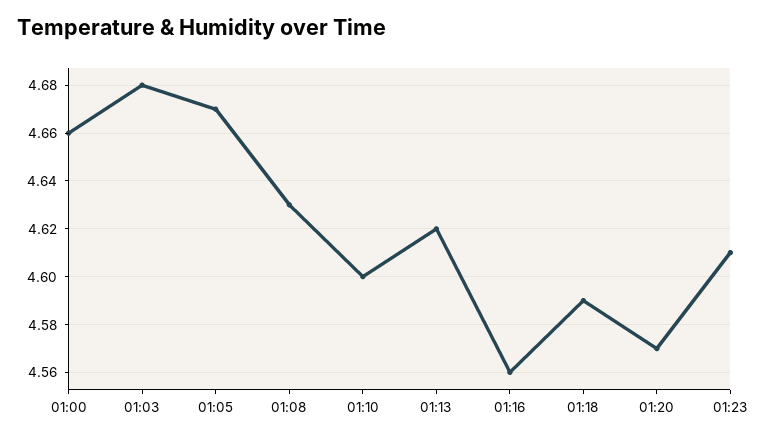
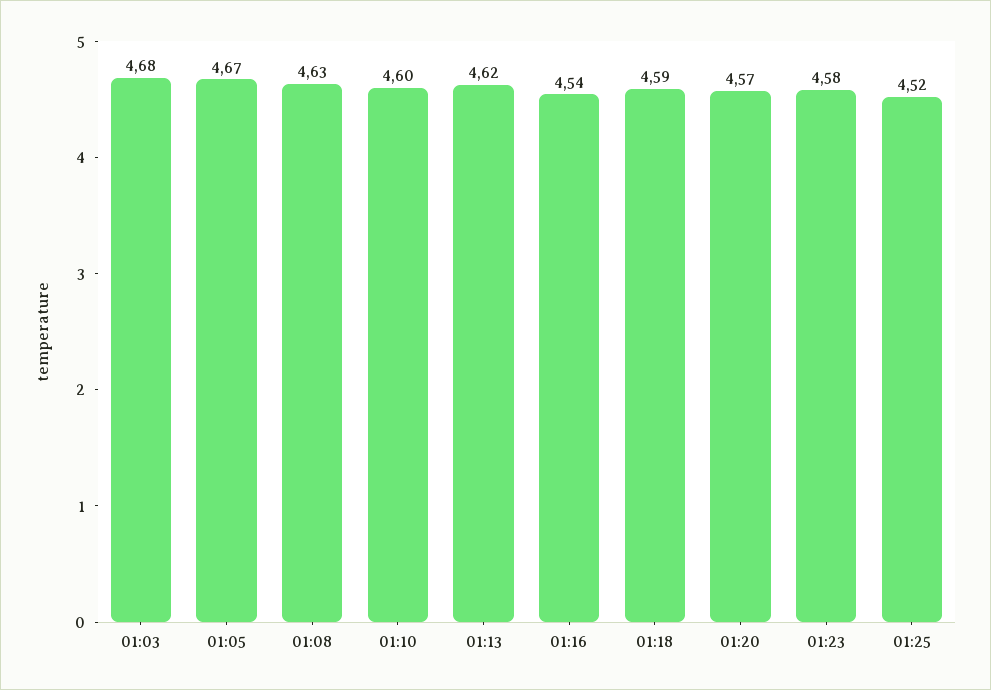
01:00: 4.66 -> none
01:16: 4.56 -> 4.54
01:23: 4.61 -> 4.58
01:25: none -> 4.52

